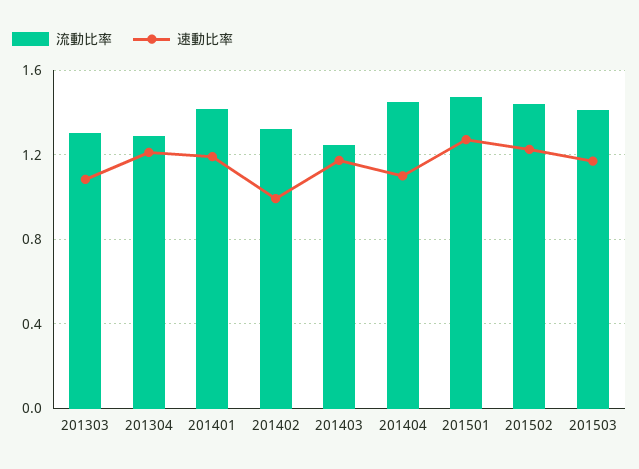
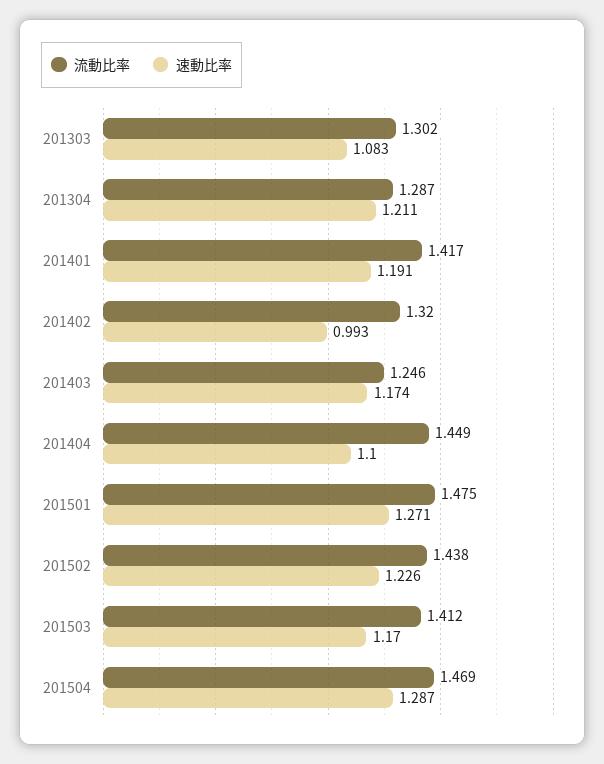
流動比率, 201504: none -> 1.469
速動比率, 201504: none -> 1.287

